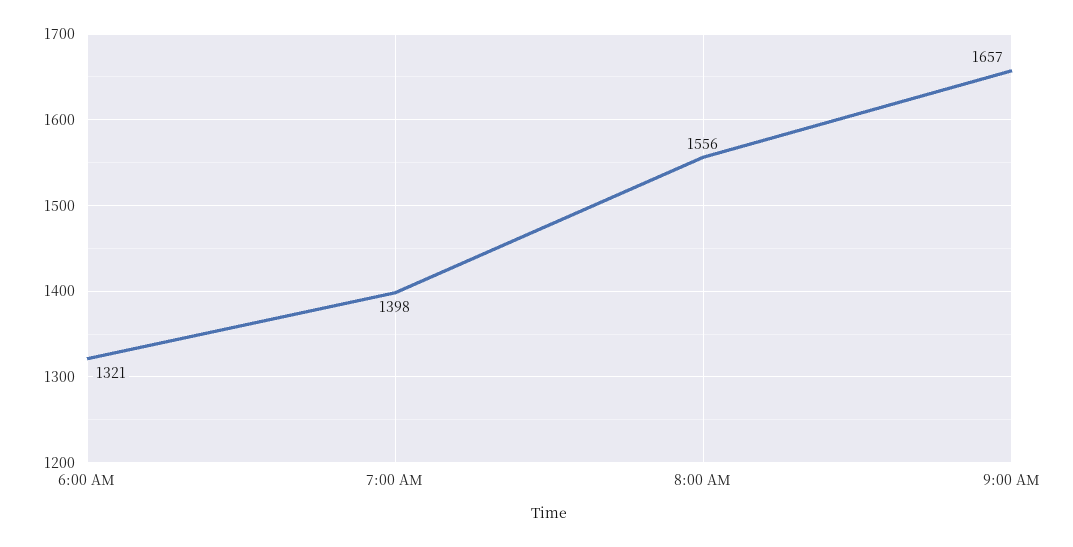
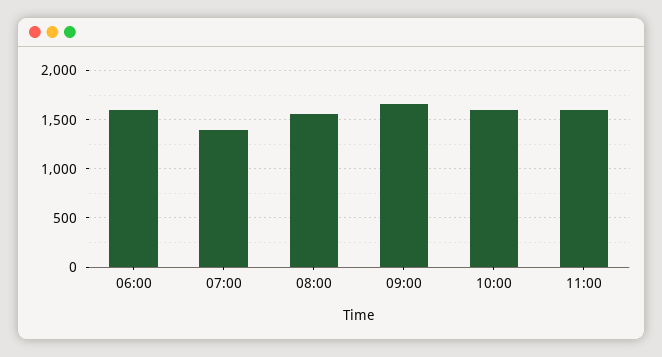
6:00 AM: 1321 -> 1600
10:00: none -> 1600
11:00: none -> 1600

